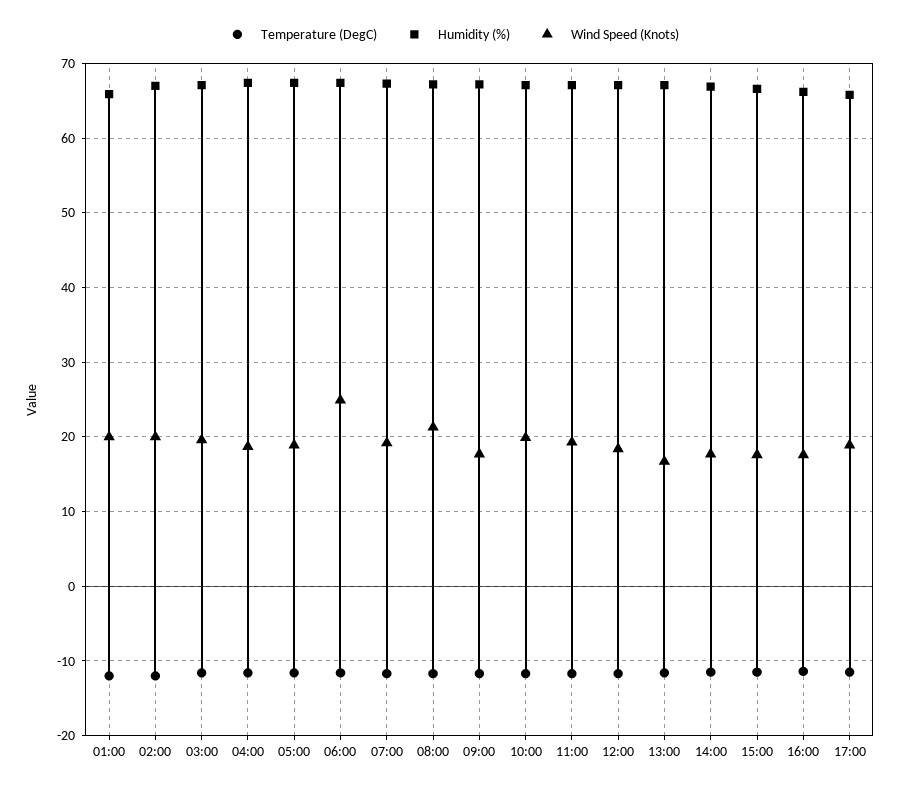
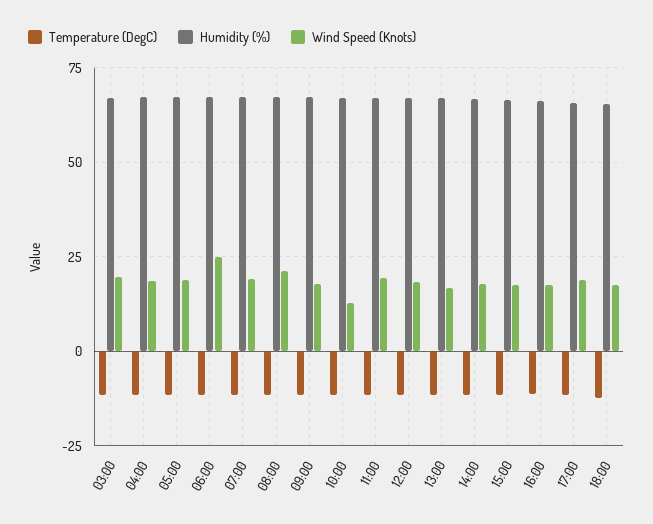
Temperature (DegC), 01:00: -12 -> none
Humidity (%), 01:00: 66 -> none
Wind Speed (Knots), 01:00: 20 -> none
Temperature (DegC), 02:00: -12 -> none
Humidity (%), 02:00: 67 -> none
Wind Speed (Knots), 02:00: 20 -> none
Wind Speed (Knots), 10:00: 20 -> 12.5
Temperature (DegC), 18:00: none -> -12.5
Humidity (%), 18:00: none -> 65
Wind Speed (Knots), 18:00: none -> 17.5

